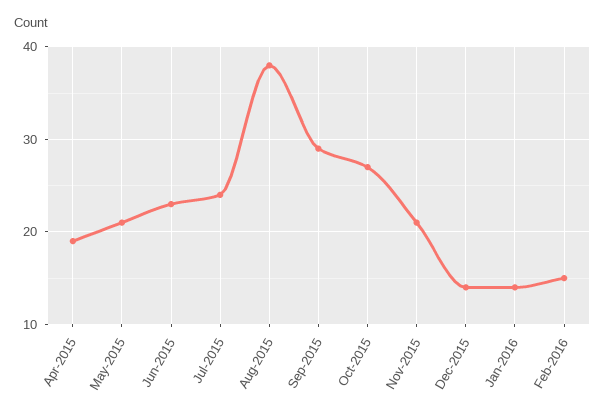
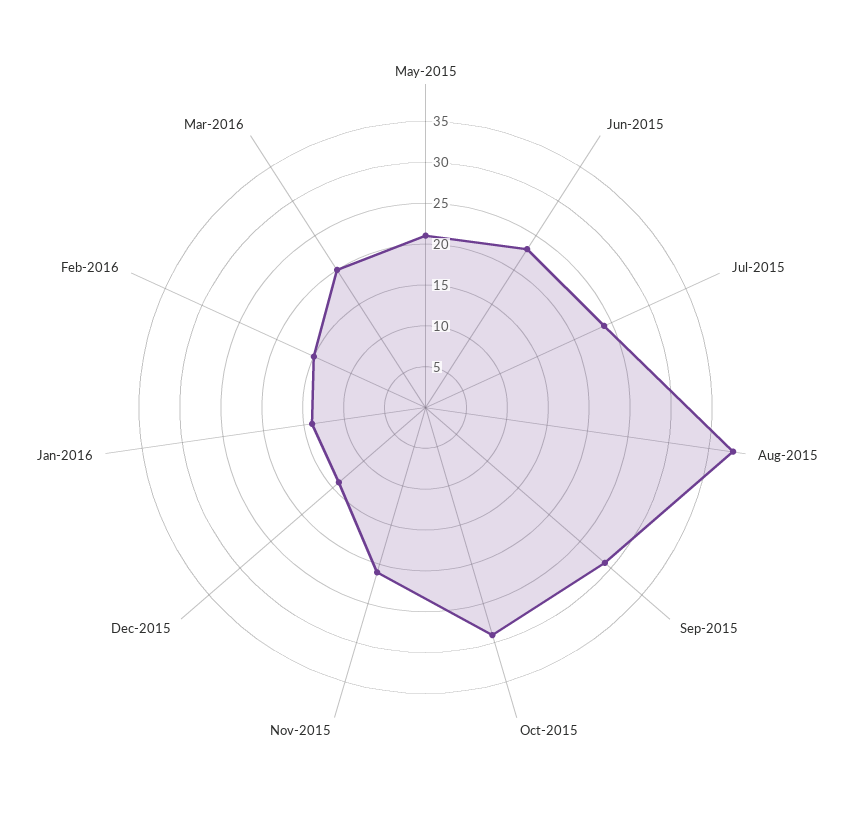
Apr-2015: 19 -> none
Oct-2015: 27 -> 29
Mar-2016: none -> 20

